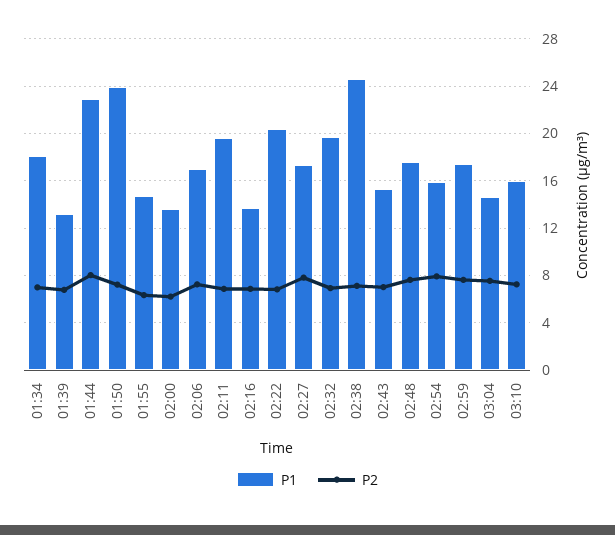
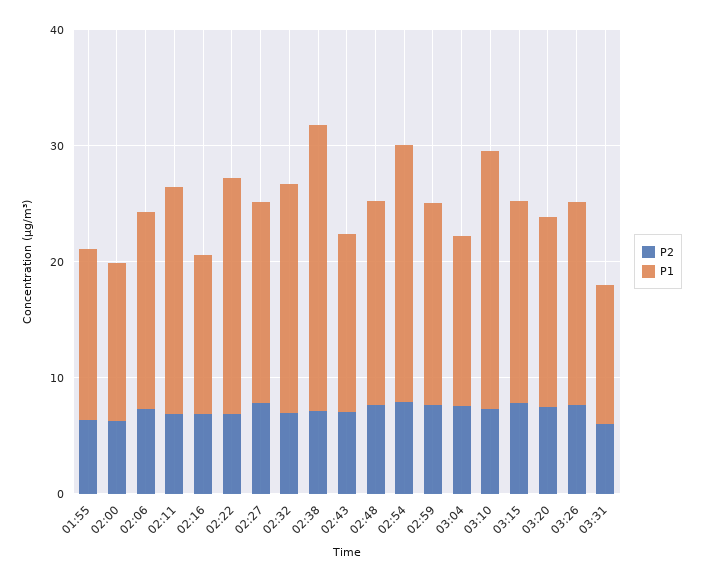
P1, 01:34: 18 -> none
P2, 01:34: 7 -> none
P1, 01:39: 13 -> none
P2, 01:39: 7 -> none
P1, 01:44: 23 -> none
P2, 01:44: 8 -> none
P1, 01:50: 24 -> none
P2, 01:50: 7 -> none
P1, 02:54: 16 -> 22
P1, 03:10: 16 -> 22
P2, 03:15: none -> 8
P1, 03:15: none -> 18
P2, 03:20: none -> 8
P1, 03:20: none -> 16
P2, 03:26: none -> 8
P1, 03:26: none -> 18
P2, 03:31: none -> 6
P1, 03:31: none -> 12

